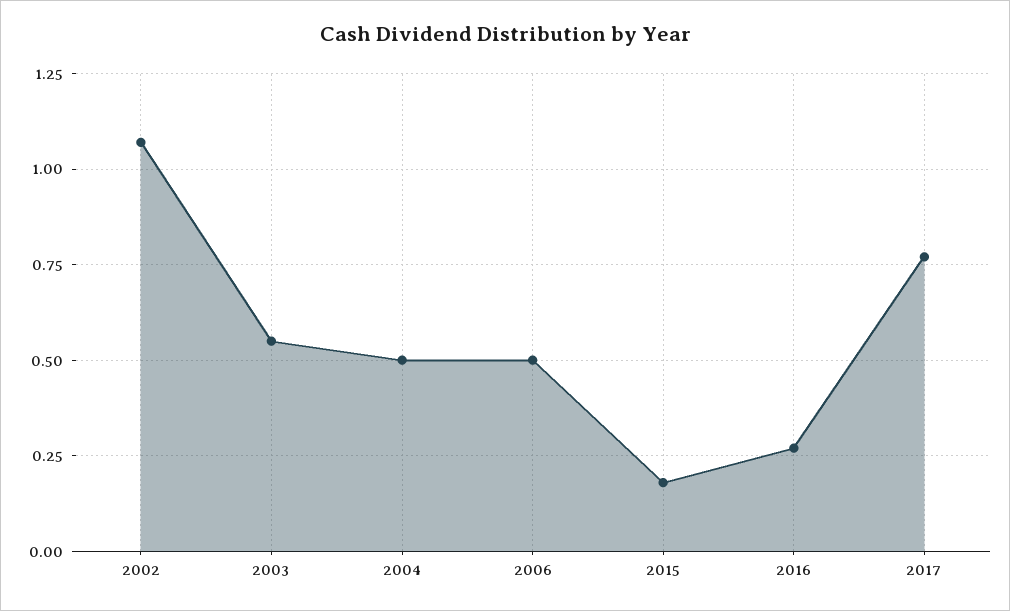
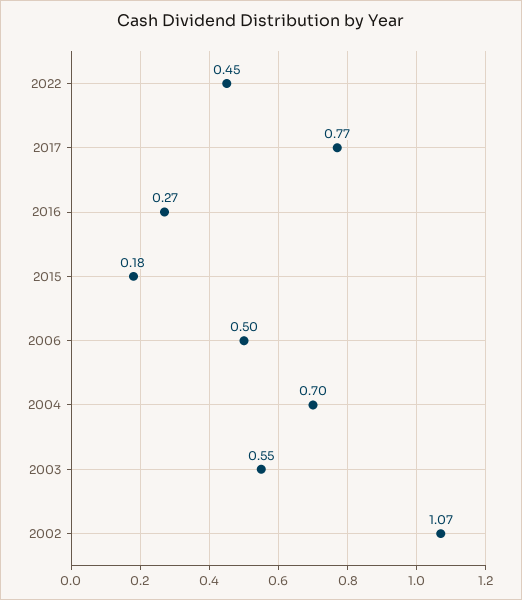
2004: 0.5 -> 0.7
2022: none -> 0.45

